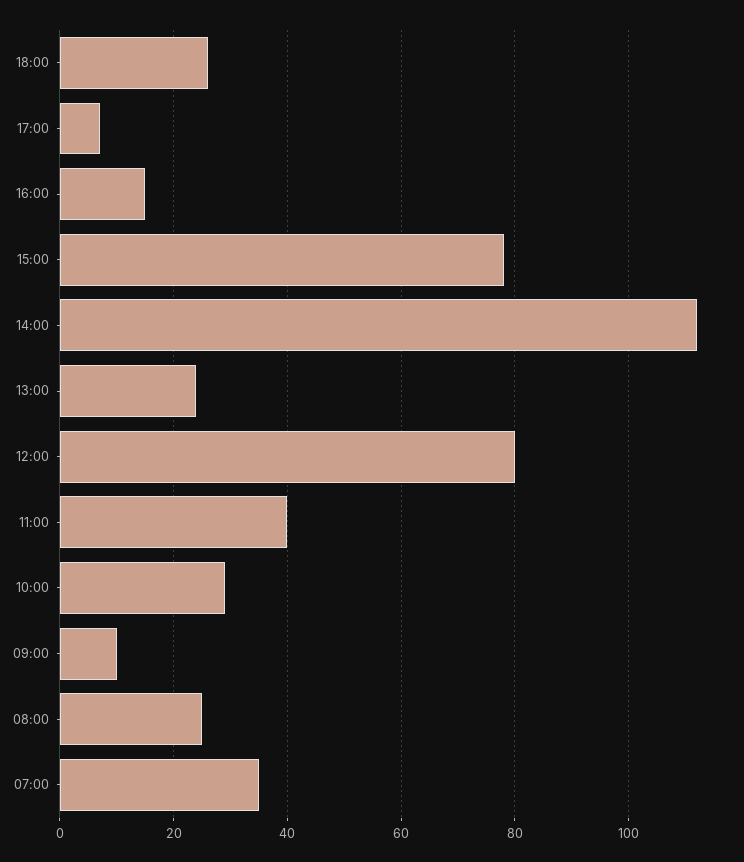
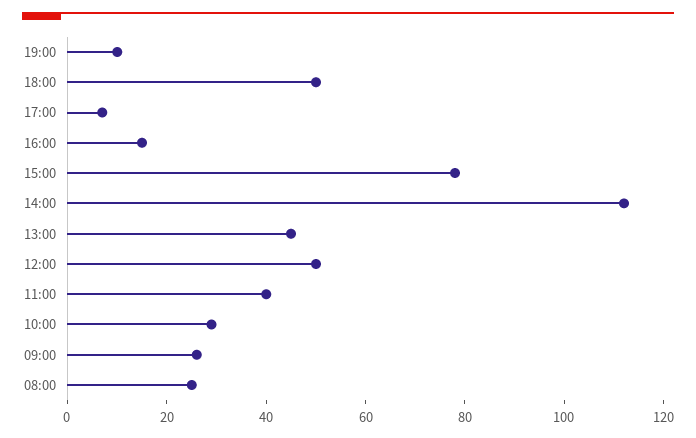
18:00: 25 -> 50
13:00: 25 -> 45
12:00: 80 -> 50
09:00: 10 -> 25
07:00: 35 -> none
19:00: none -> 10

